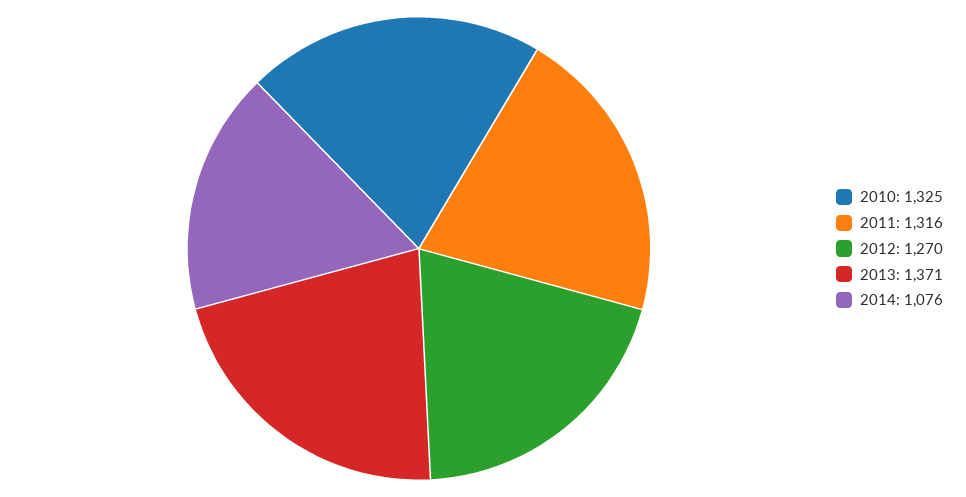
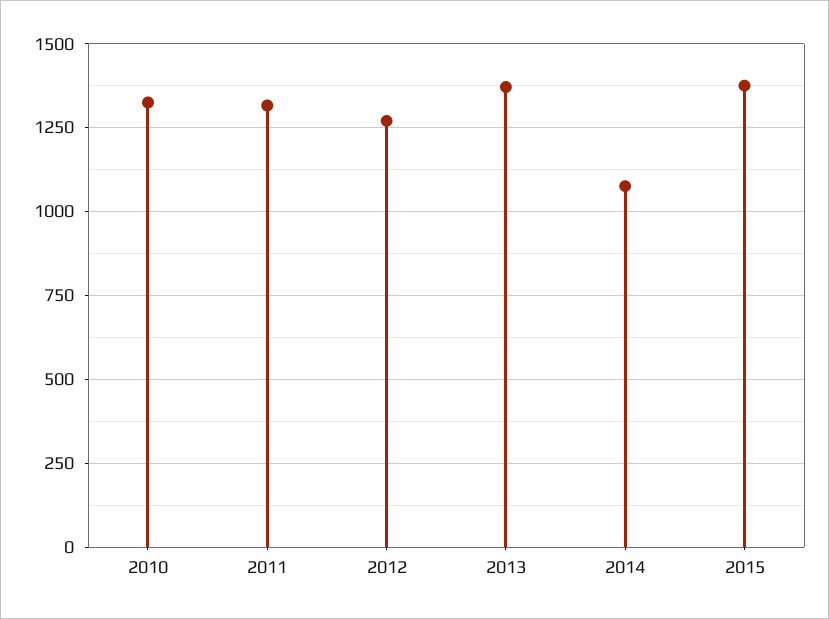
2015: none -> 1375

